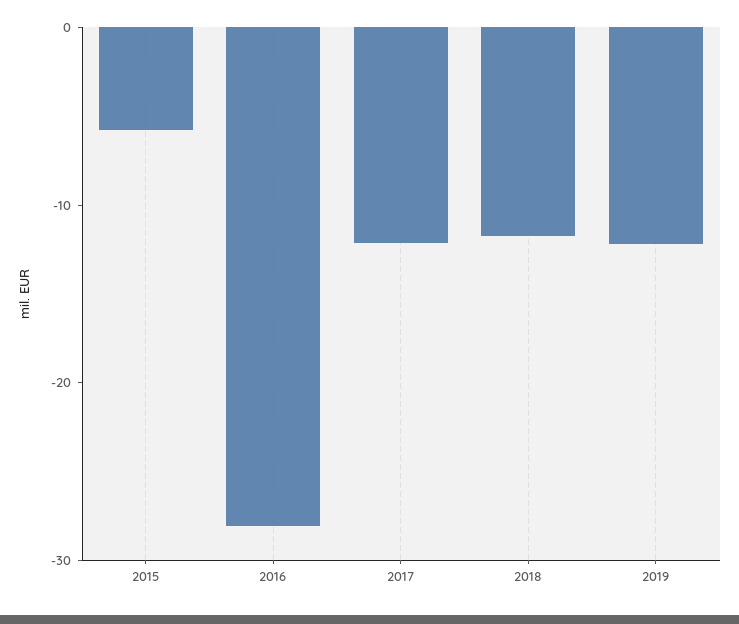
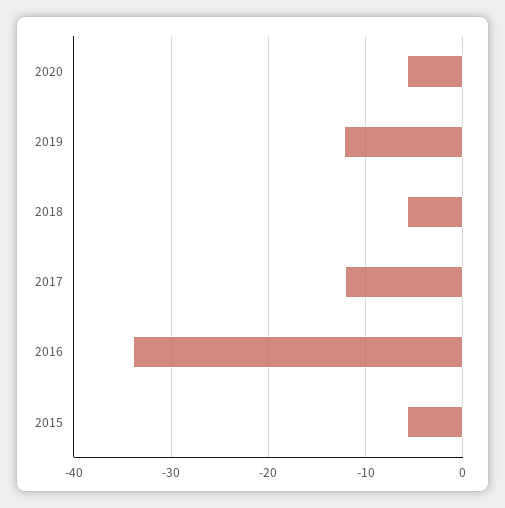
2016: -28 -> -34
2018: -12 -> -6
2020: none -> -6

